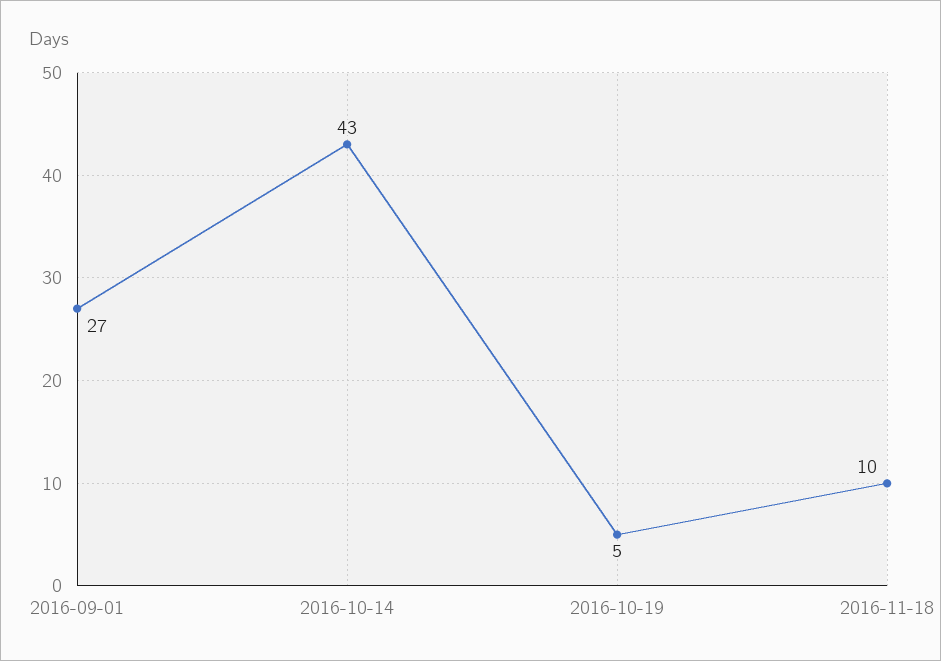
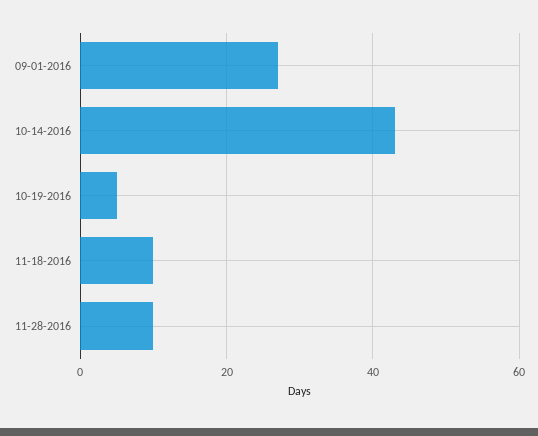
11-28-2016: none -> 10

